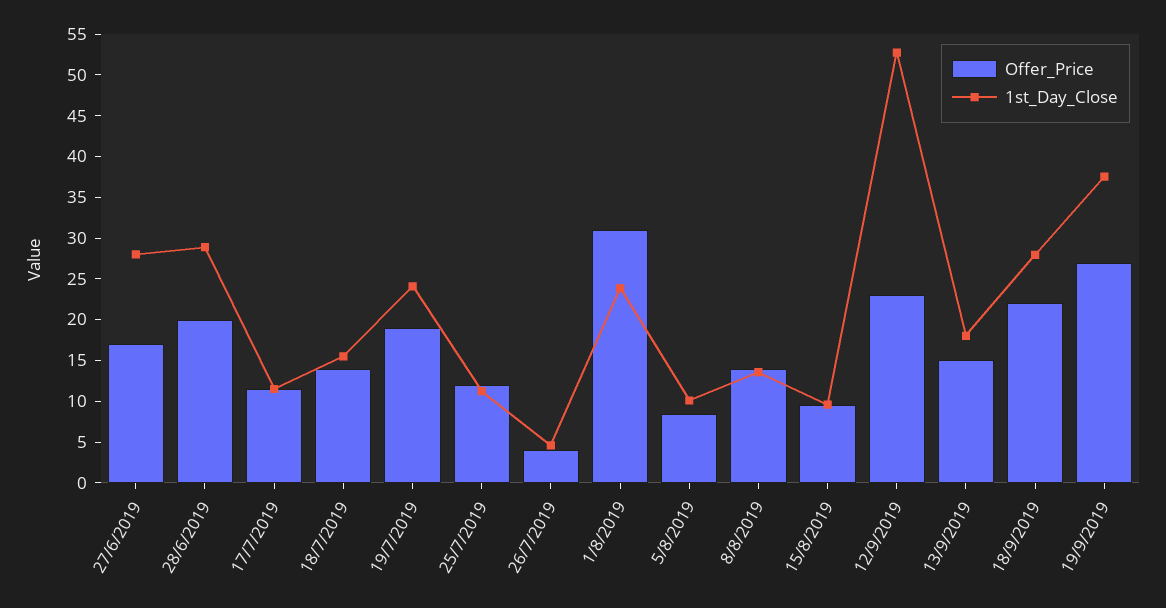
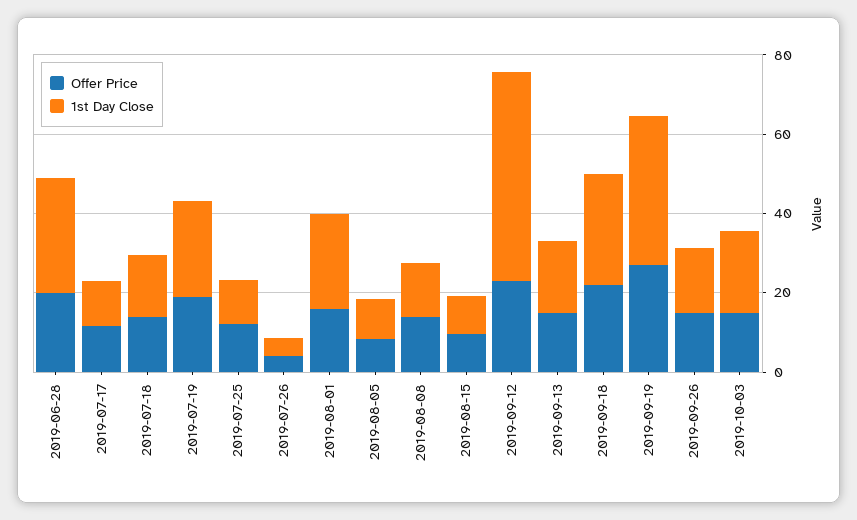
Offer_Price, 27/6/2019: 17 -> none
1st_Day_Close, 27/6/2019: 28 -> none
Offer_Price, 1/8/2019: 31 -> 15
Offer_Price, 2019-09-26: none -> 15
1st_Day_Close, 2019-09-26: none -> 15
Offer_Price, 2019-10-03: none -> 15
1st_Day_Close, 2019-10-03: none -> 20

